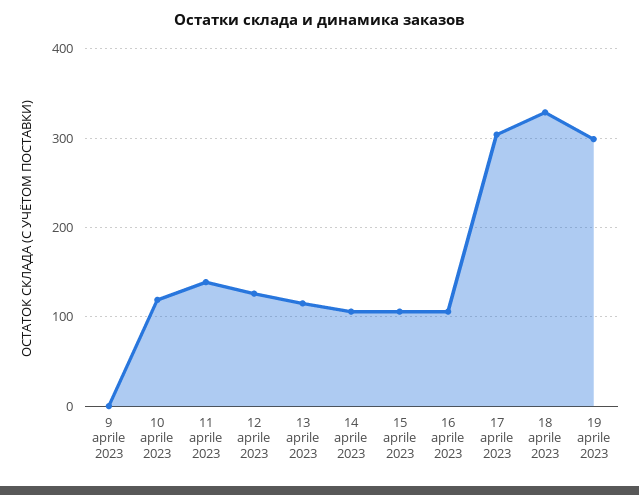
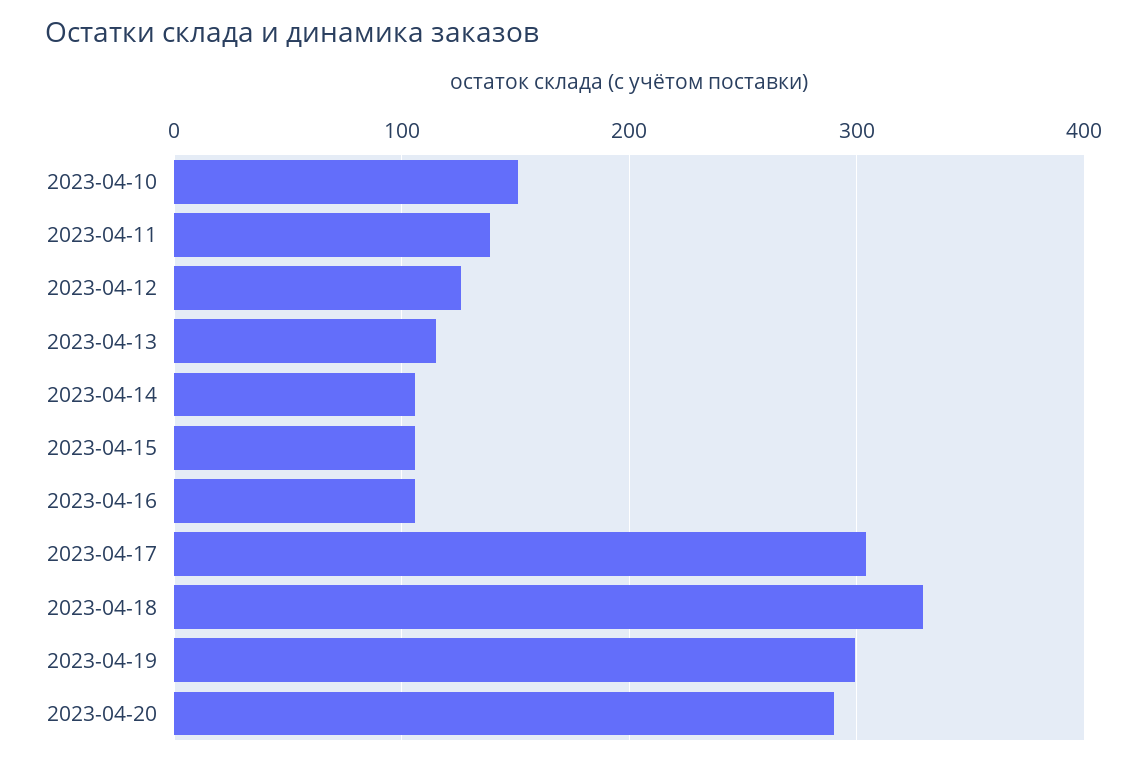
9 aprile 2023: 0 -> none
10 aprile 2023: 120 -> 150
2023-04-20: none -> 290

